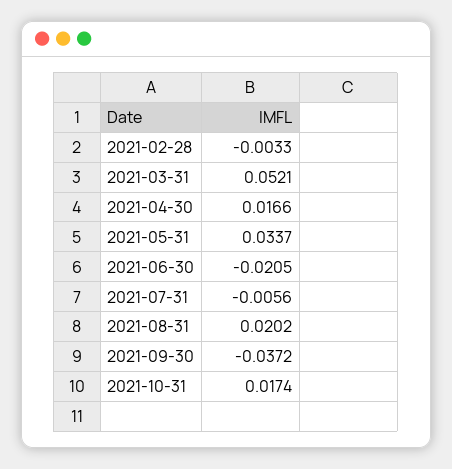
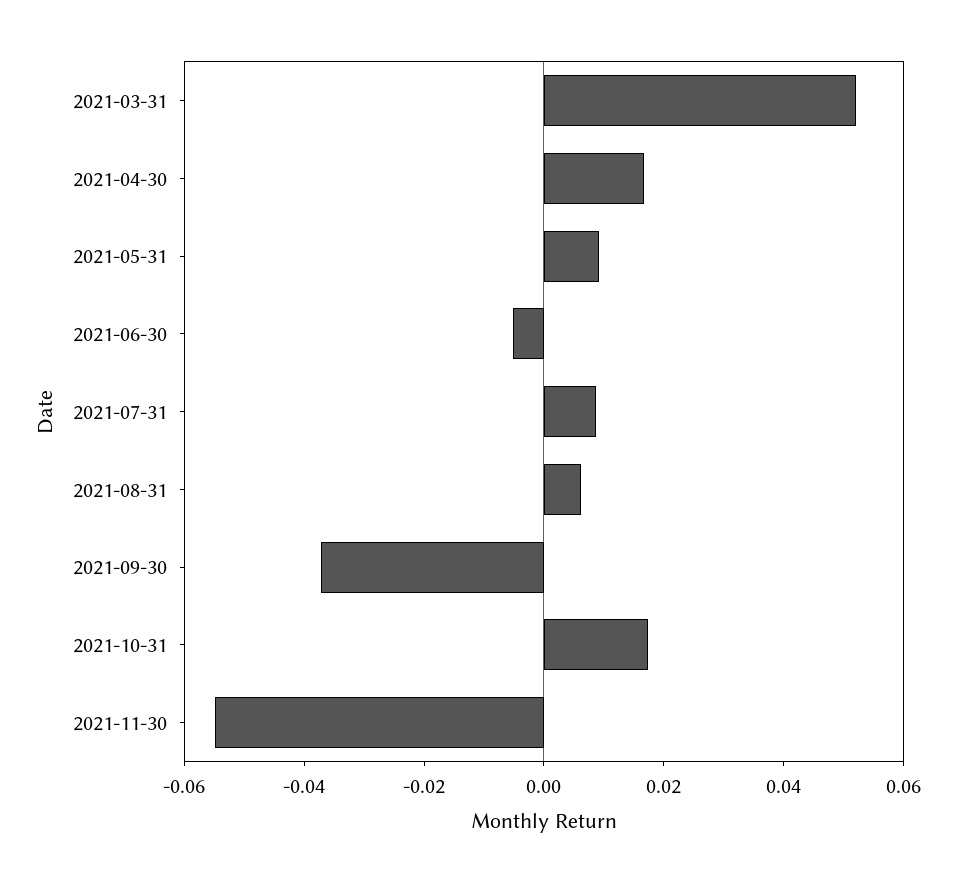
2021-02-28: -0.0033 -> none
2021-05-31: 0.0337 -> 0.01
2021-06-30: -0.0205 -> -0.005
2021-07-31: -0.0056 -> 0.01
2021-08-31: 0.0202 -> 0.005
2021-11-30: none -> -0.055

